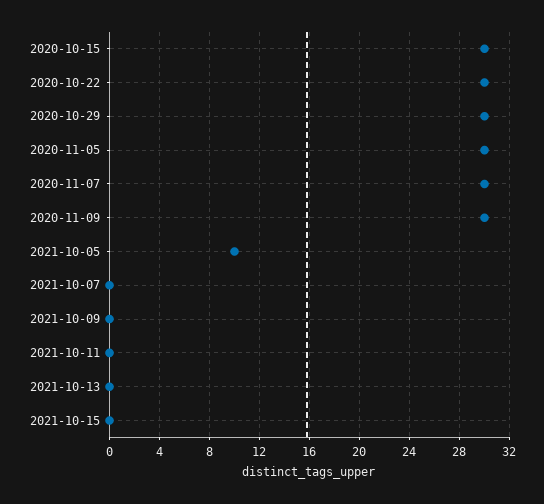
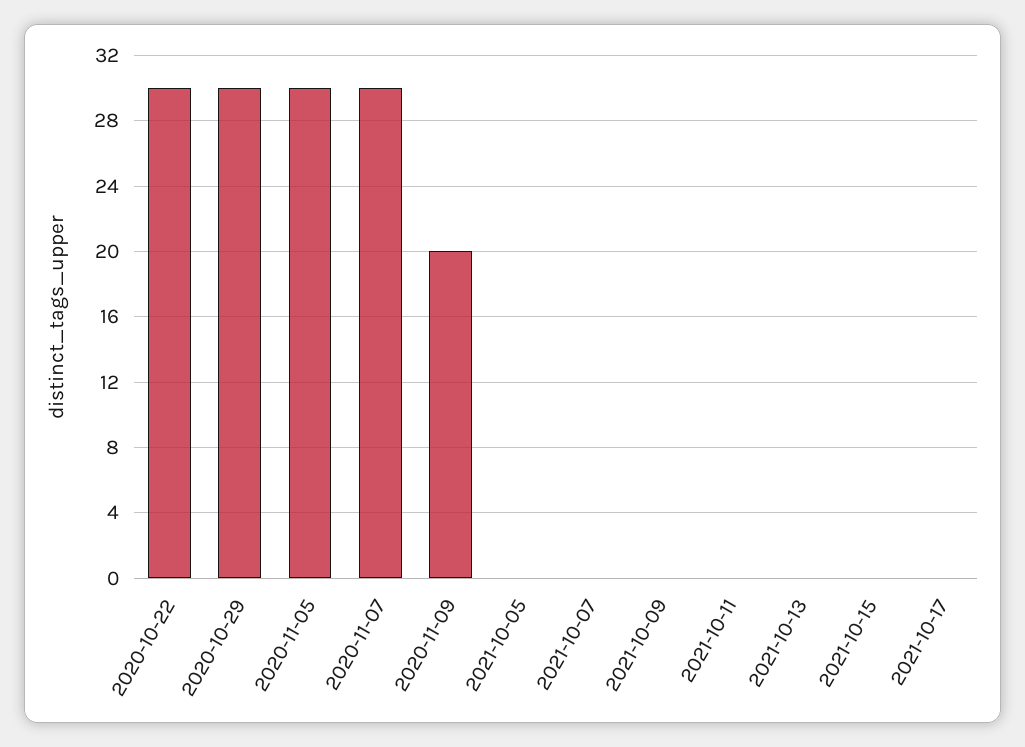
2020-10-15: 30 -> none
2020-11-09: 30 -> 20
2021-10-05: 10 -> 0
2021-10-17: none -> 0

